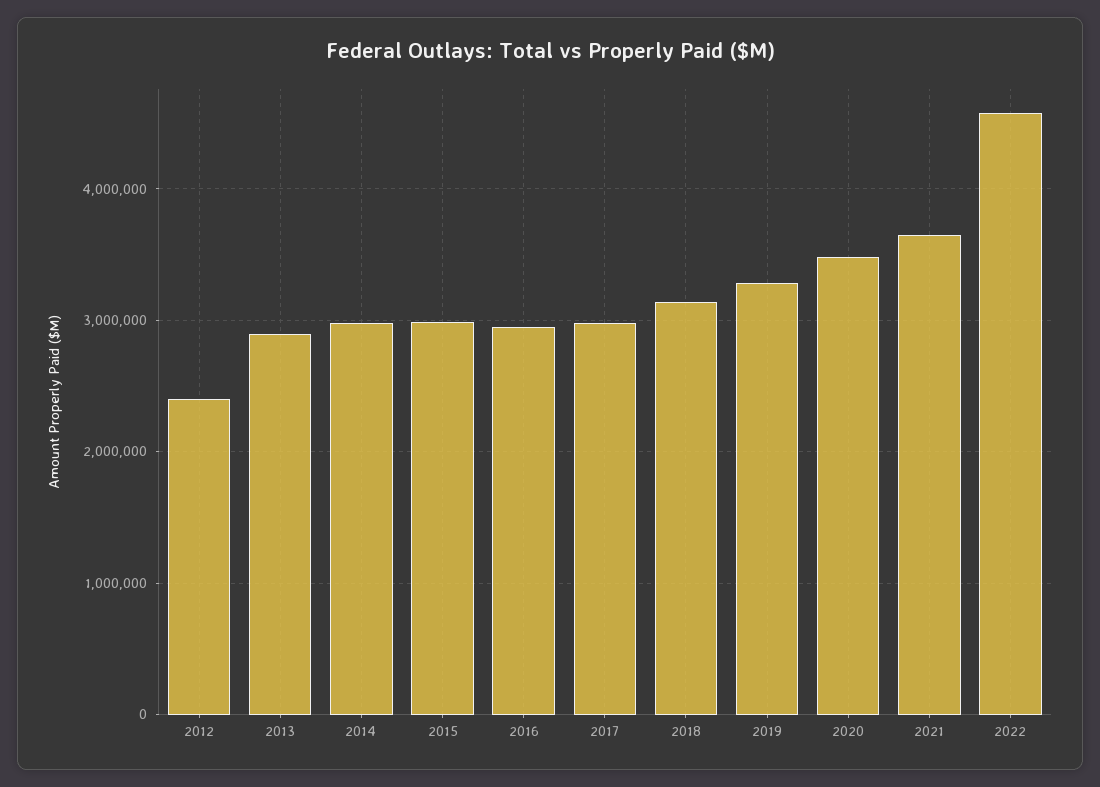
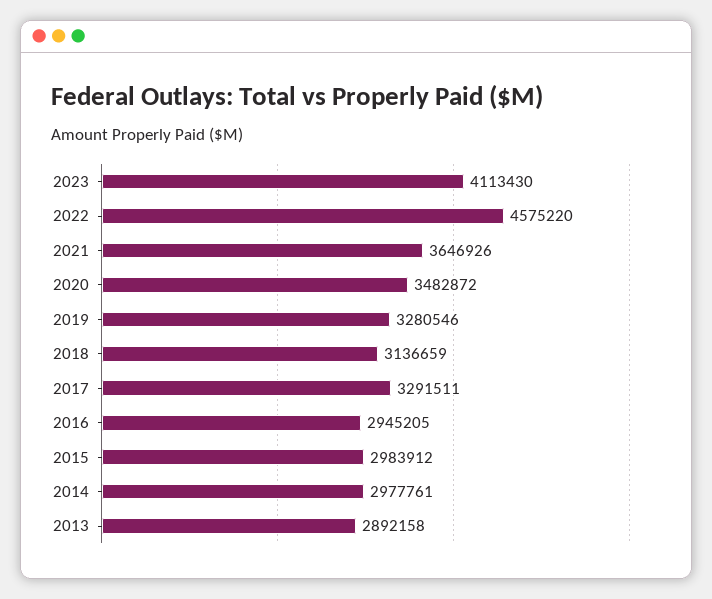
2012: 2400000 -> none
2017: 3000000 -> 3291511
2023: none -> 4113430

